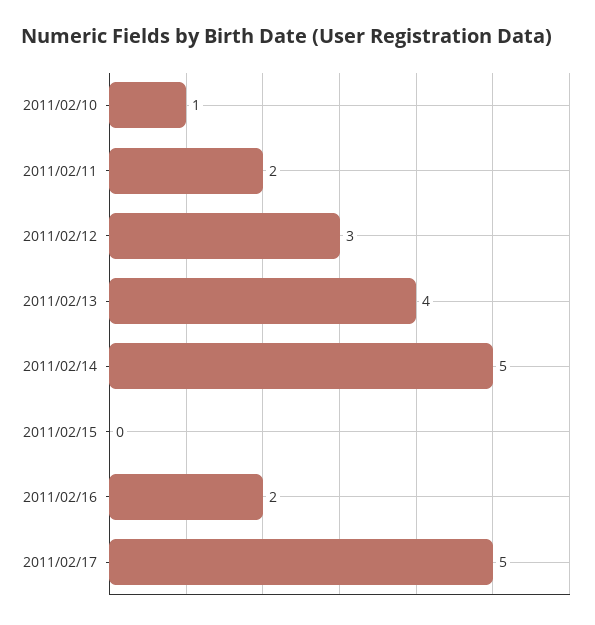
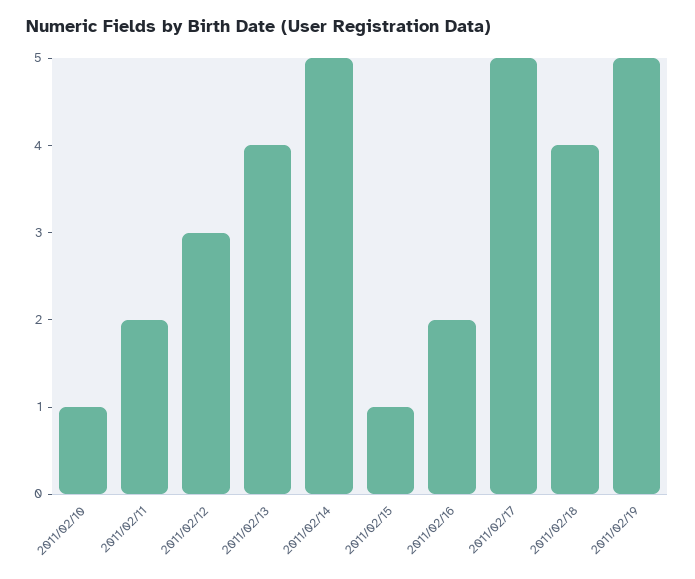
2011/02/15: 0 -> 1
2011/02/18: none -> 4
2011/02/19: none -> 5

